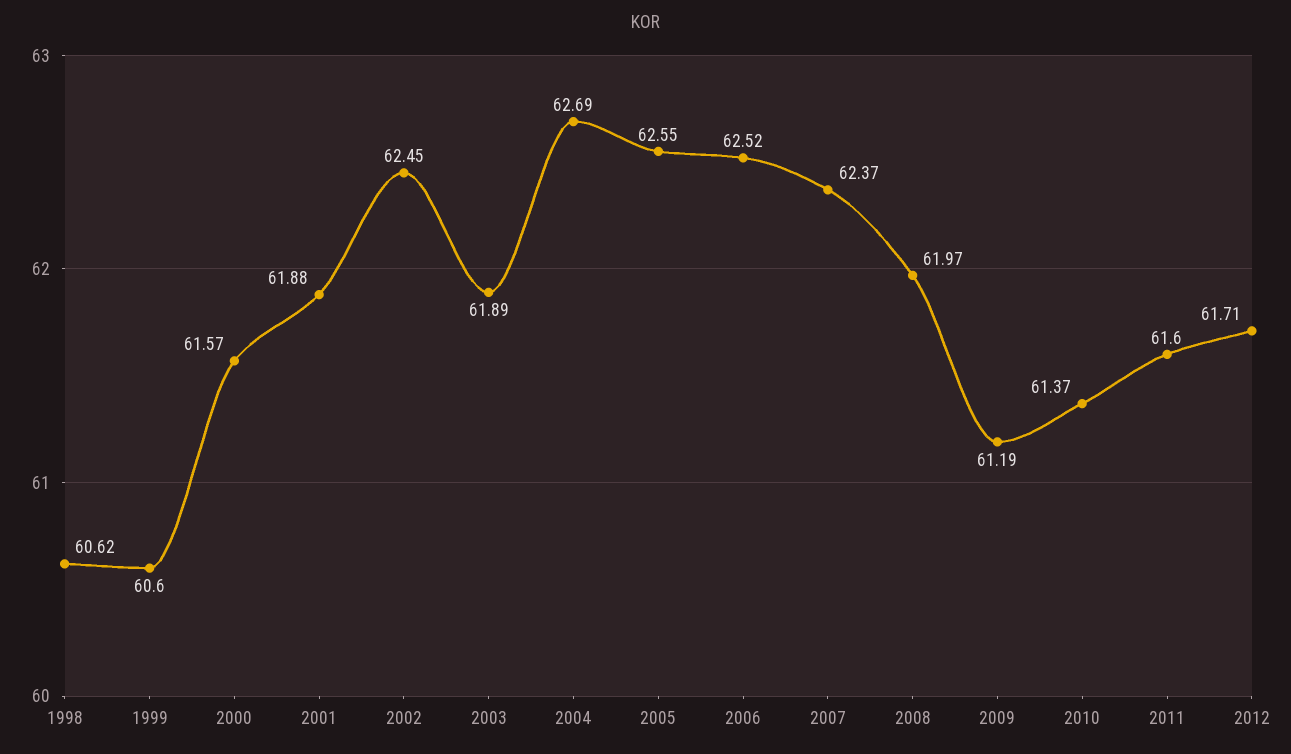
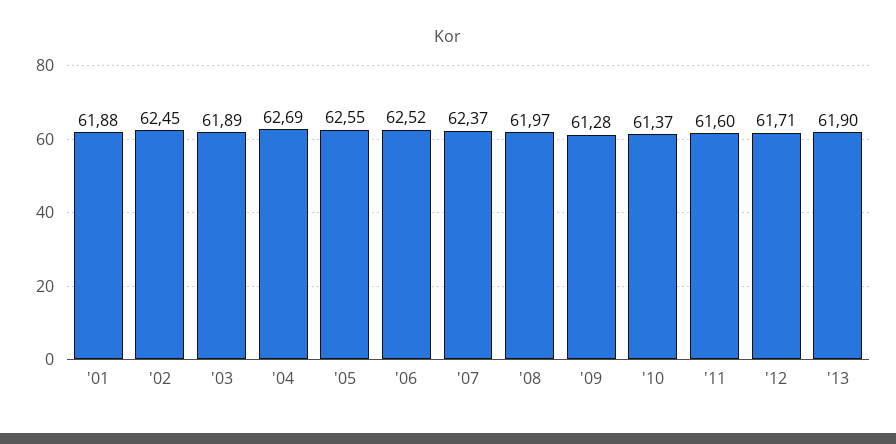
1998: 60.62 -> none
1999: 60.6 -> none
2000: 61.57 -> none
2009: 61.19 -> 61.28
'13: none -> 61.9

